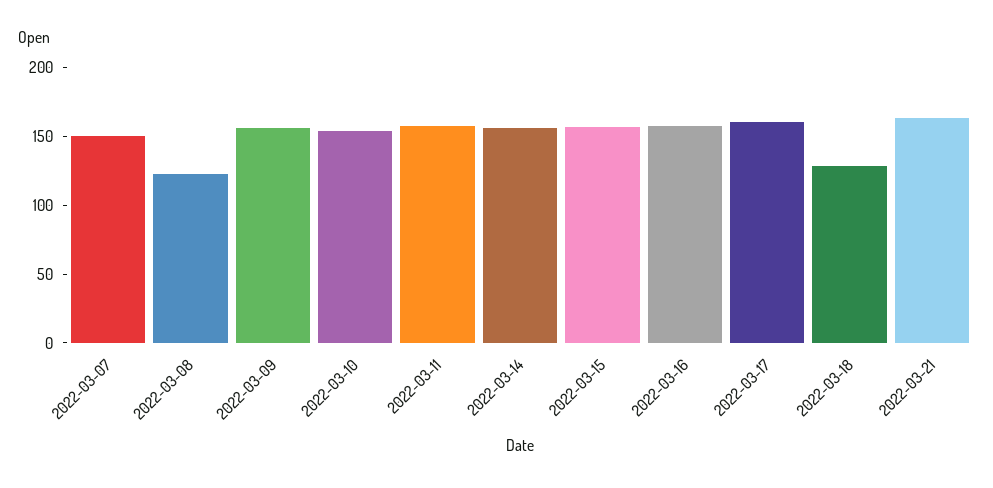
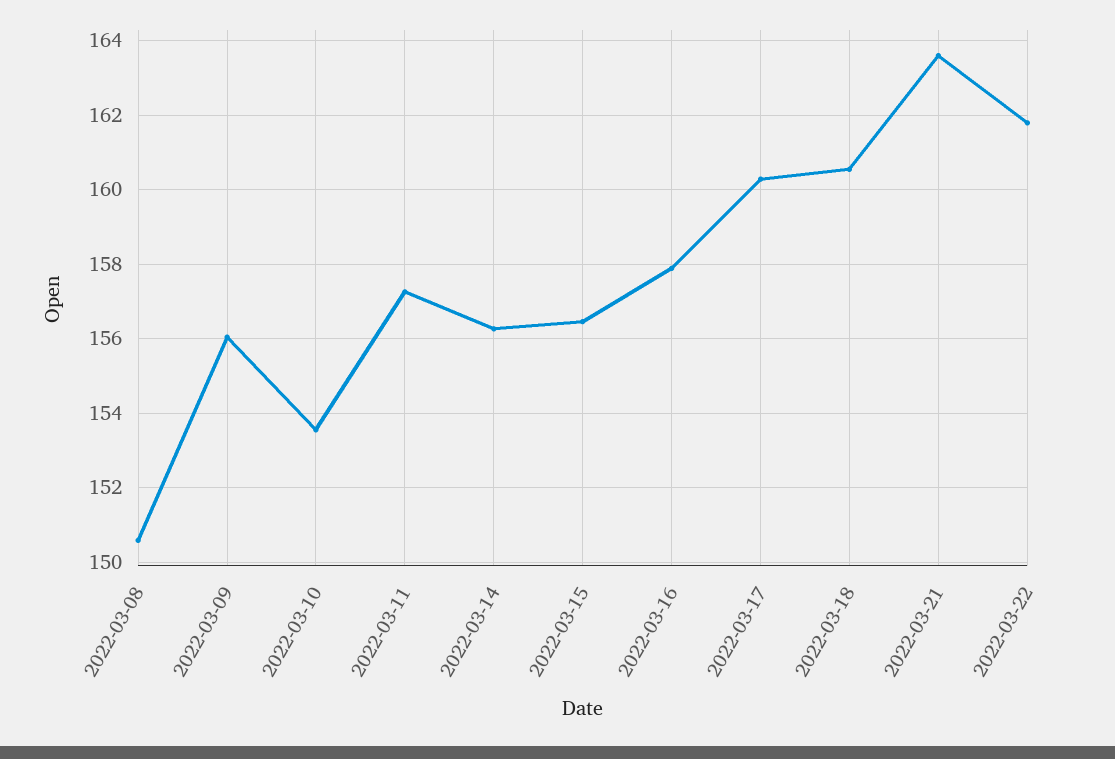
2022-03-07: 150 -> none
2022-03-08: 120 -> 150.6
2022-03-18: 130 -> 160.6
2022-03-22: none -> 161.8

